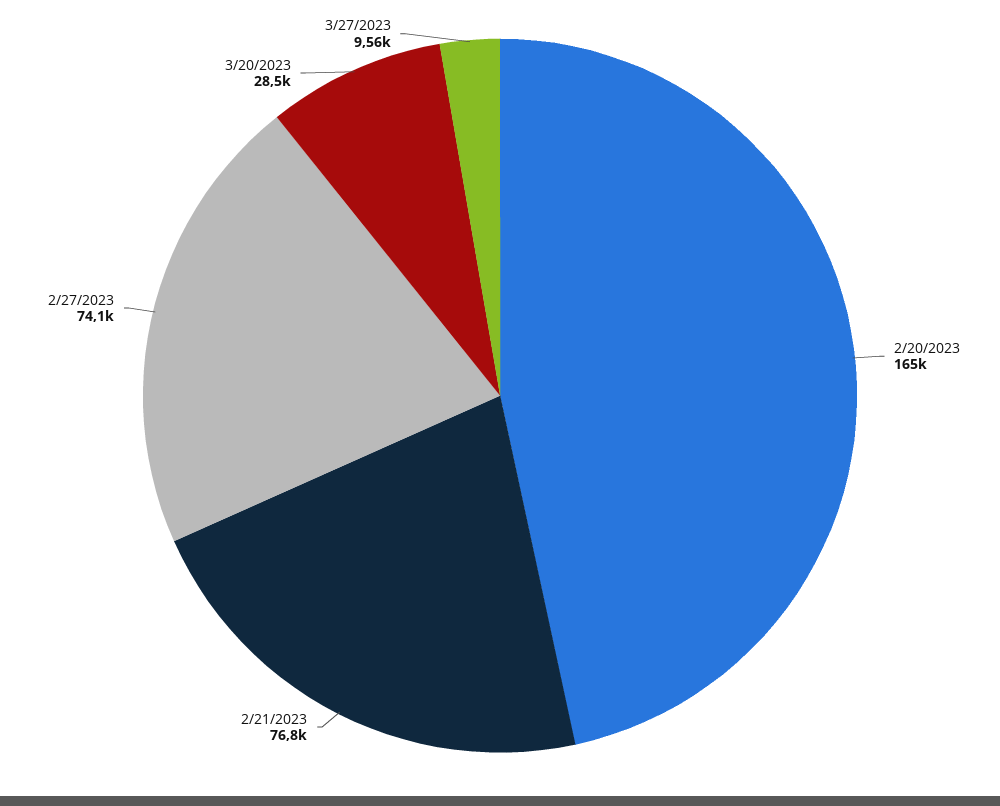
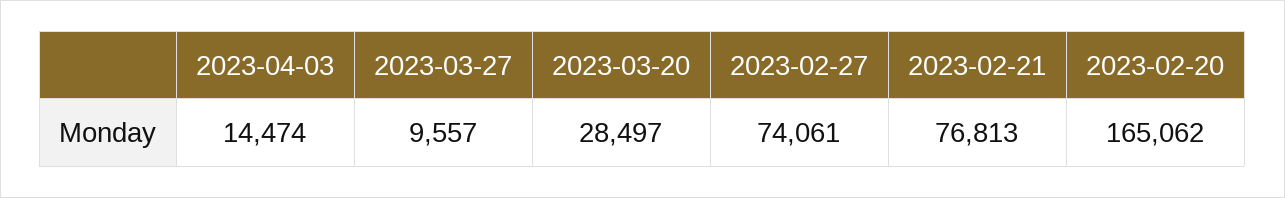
2023-04-03: none -> 14474

